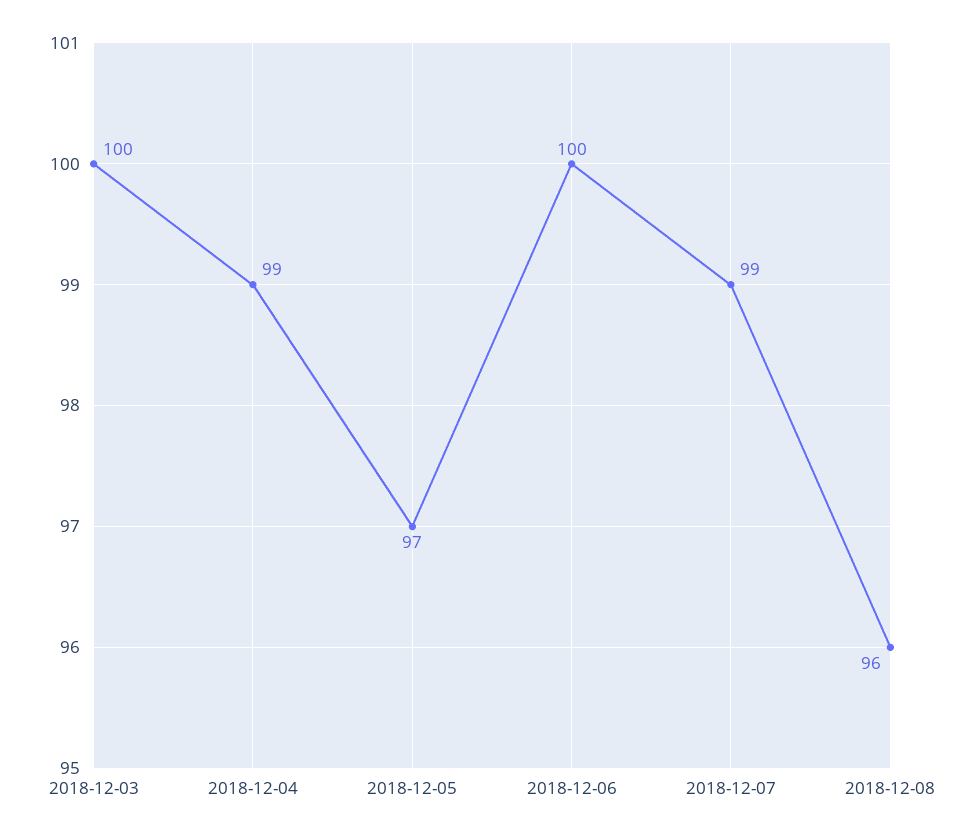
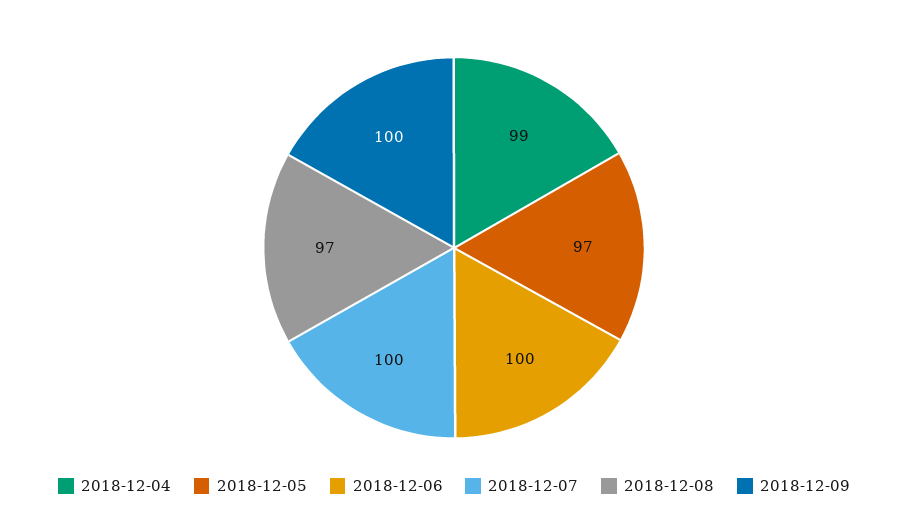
2018-12-03: 100 -> none
2018-12-07: 99 -> 100
2018-12-08: 96 -> 97
2018-12-09: none -> 100

